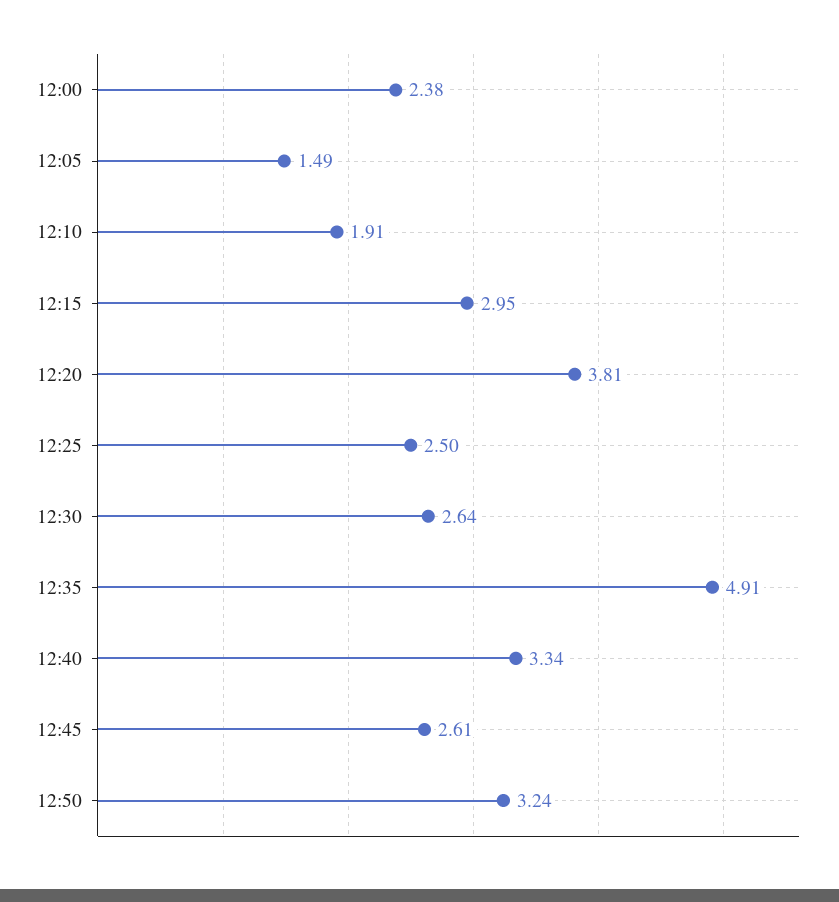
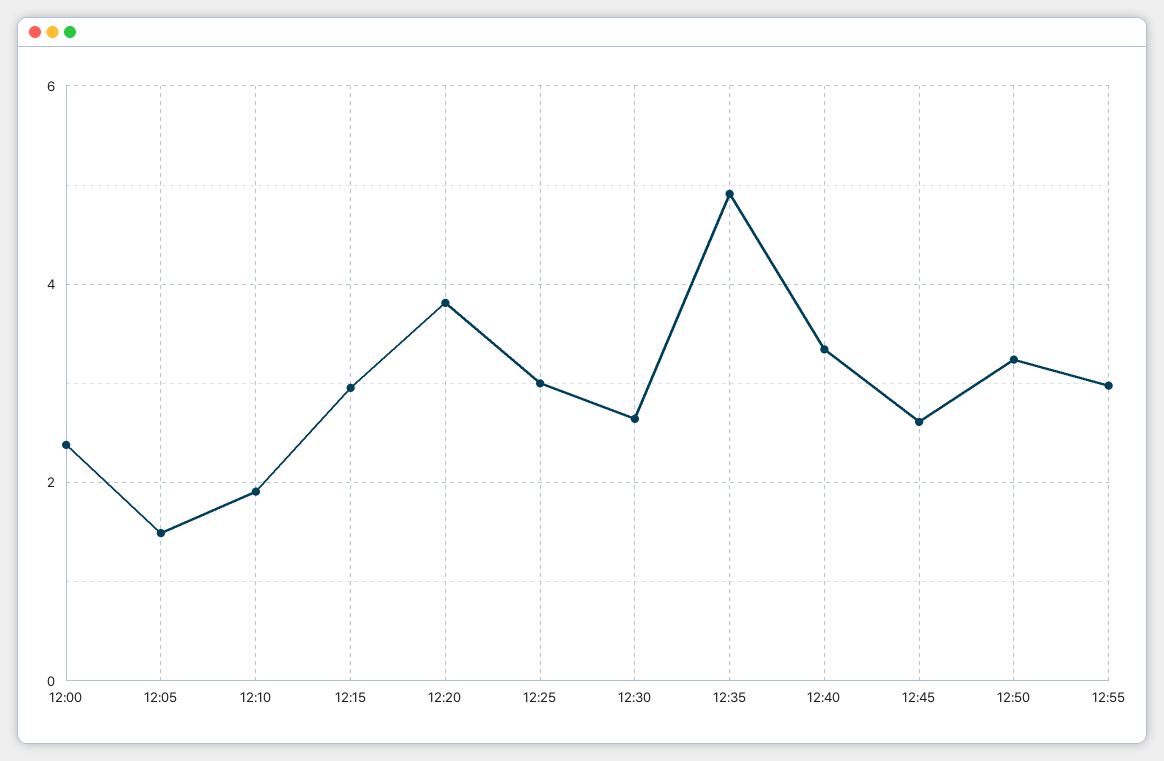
12:25: 2.5 -> 3
12:55: none -> 3

